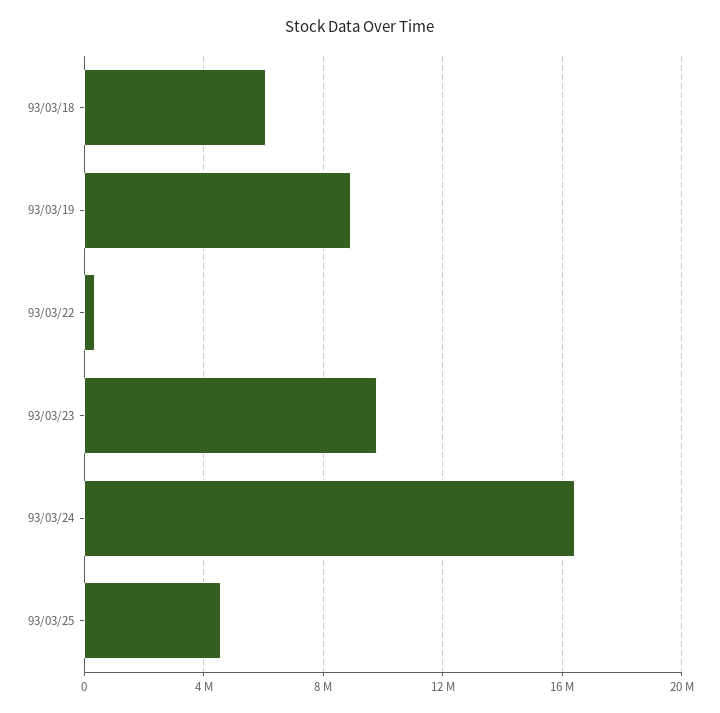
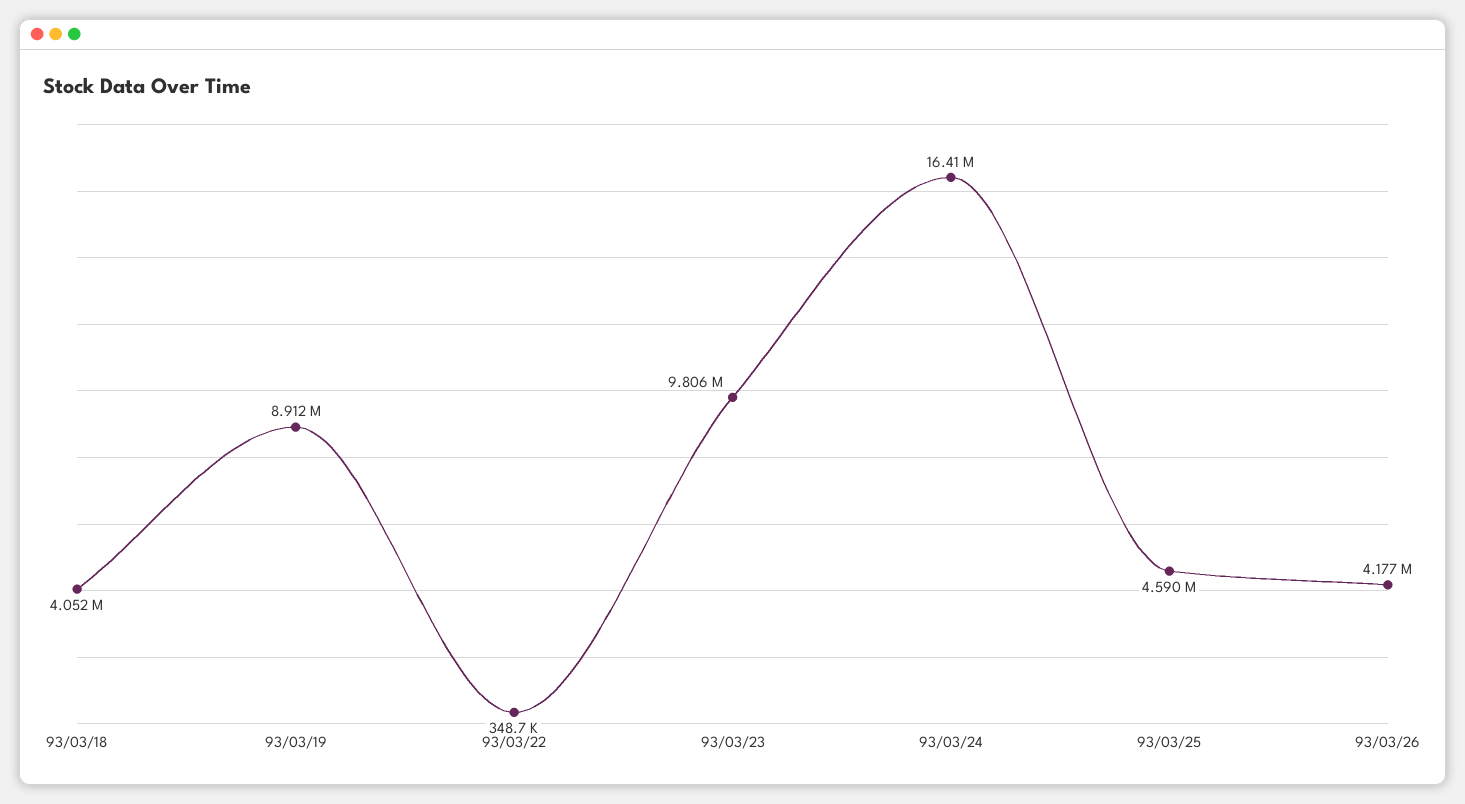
93/03/18: 6000000 -> 4052000
93/03/26: none -> 4177000

